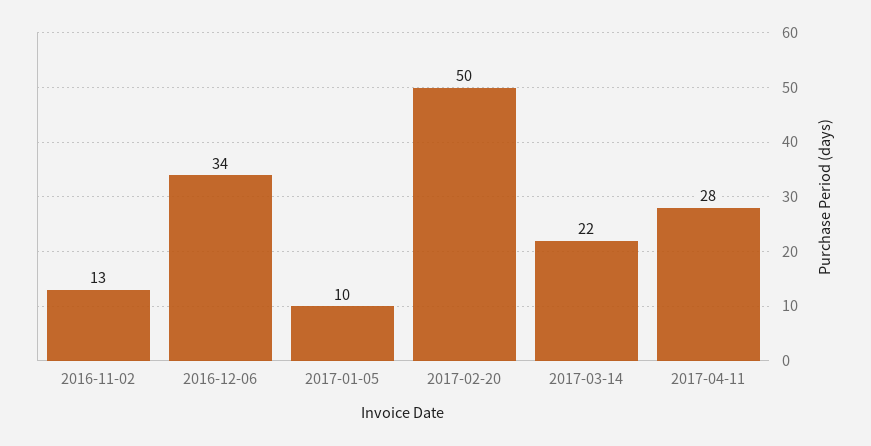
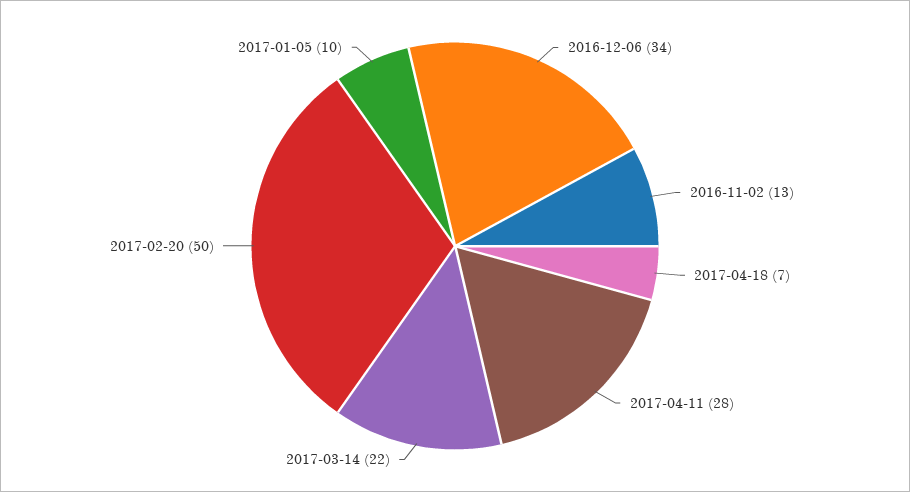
2017-04-18: none -> 7

